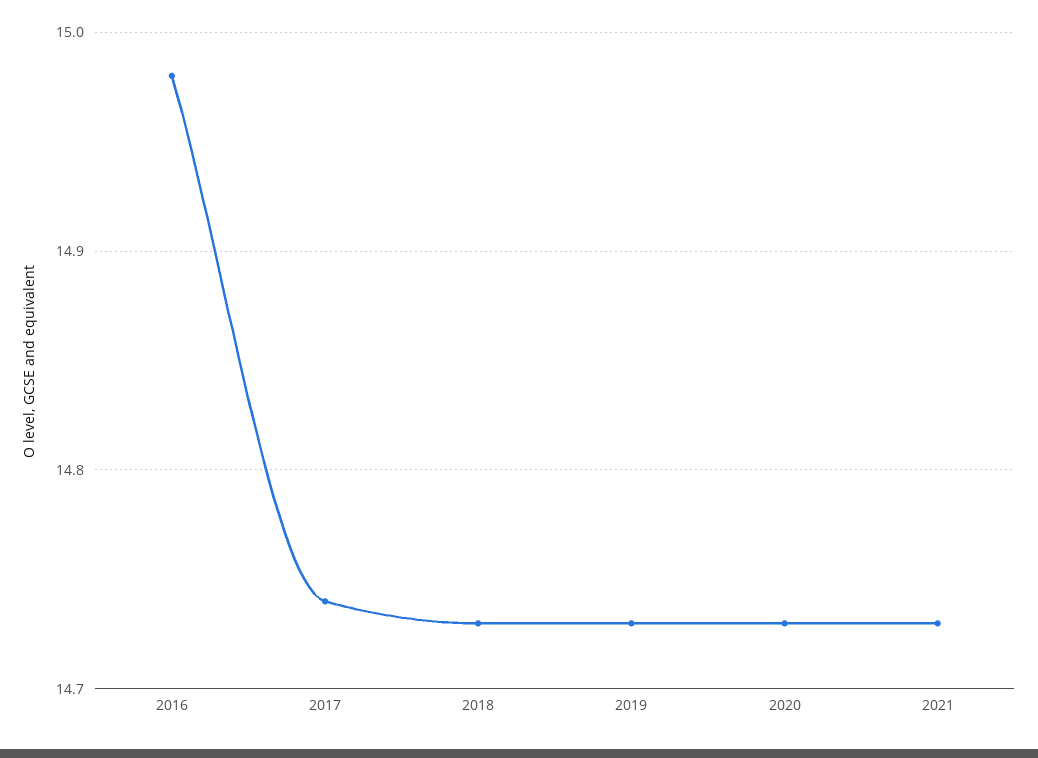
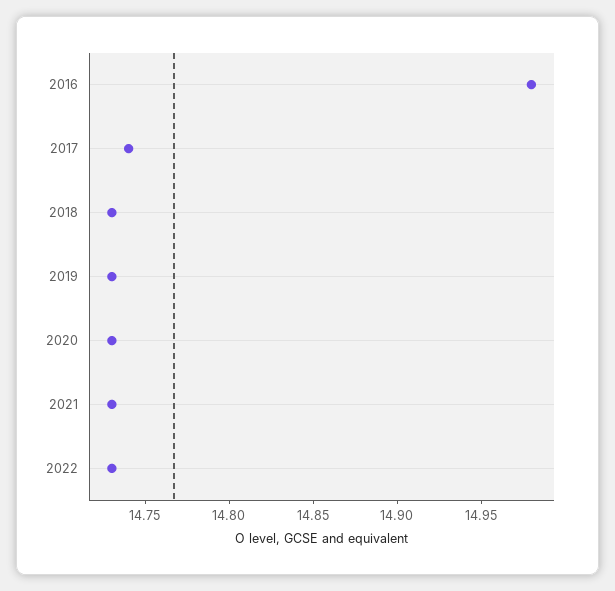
2022: none -> 14.73

